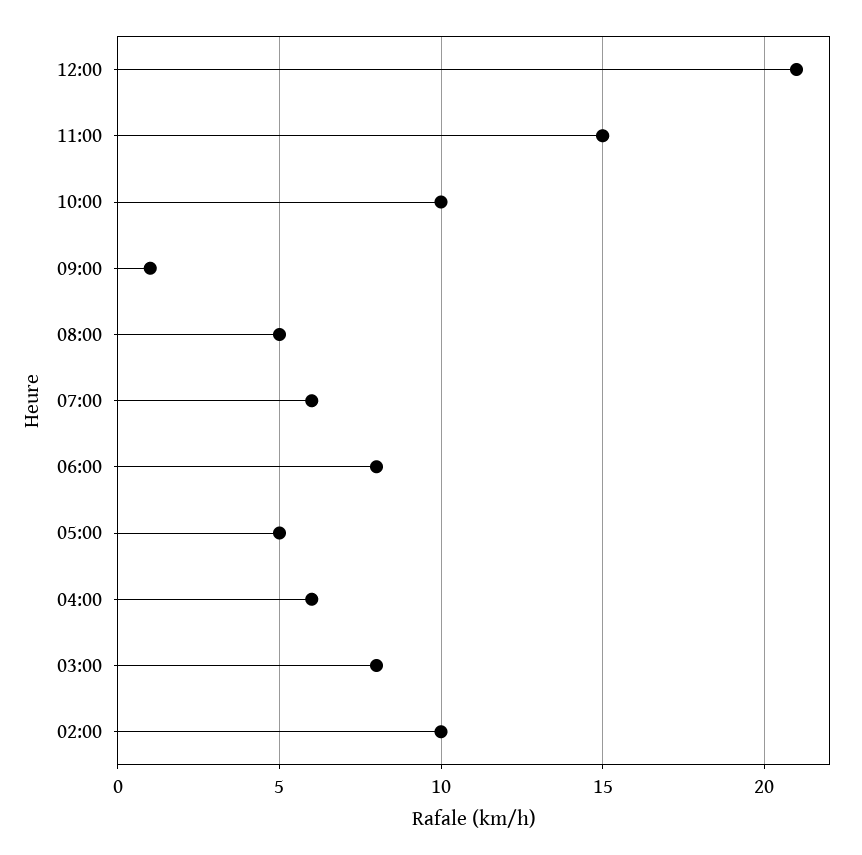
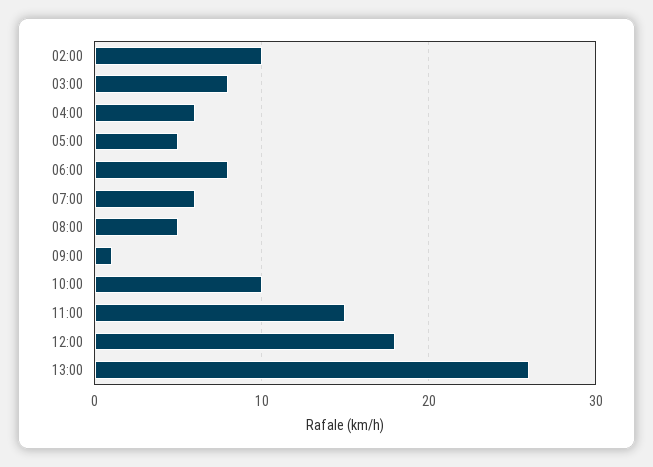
12:00: 21 -> 18
13:00: none -> 26

